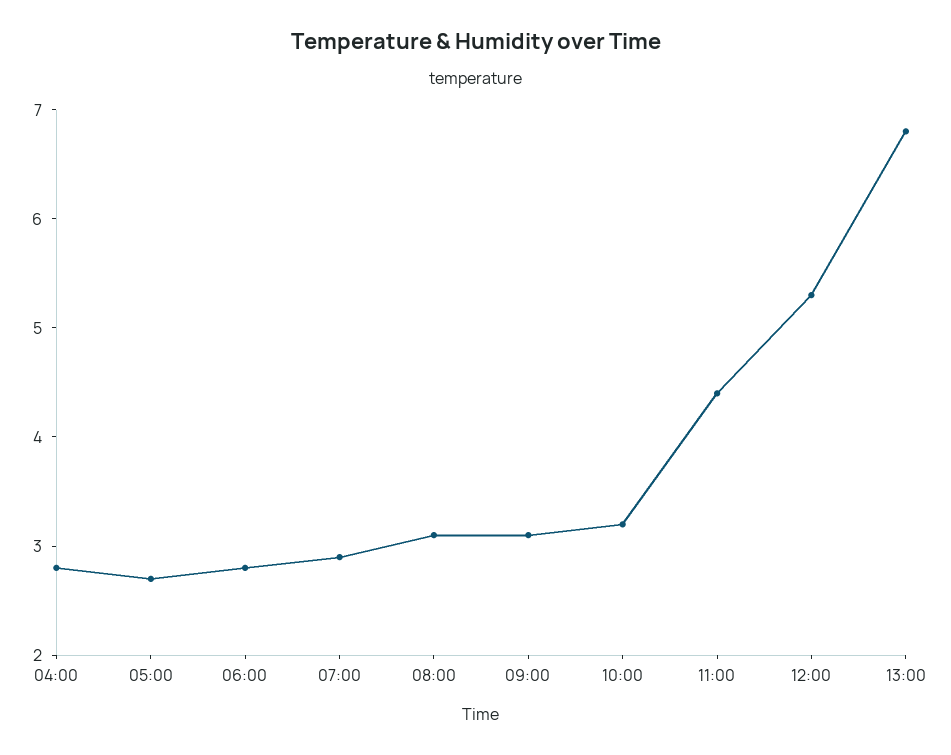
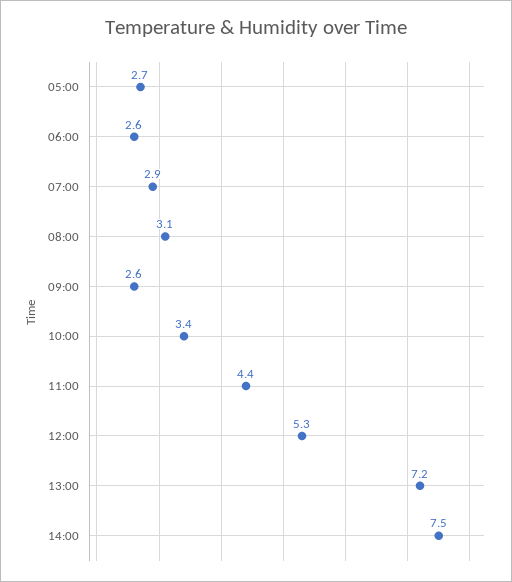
04:00: 2.8 -> none
06:00: 2.8 -> 2.6
09:00: 3.1 -> 2.6
10:00: 3.2 -> 3.4
13:00: 6.8 -> 7.2
14:00: none -> 7.5

